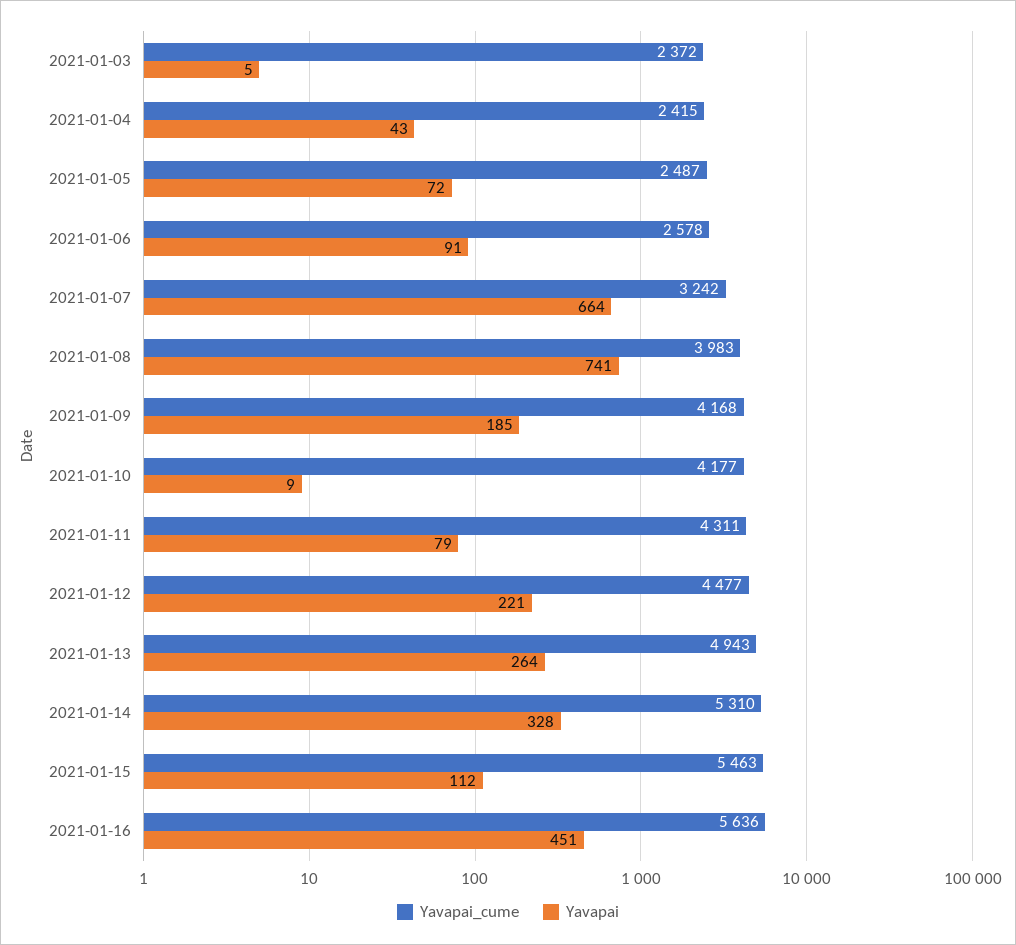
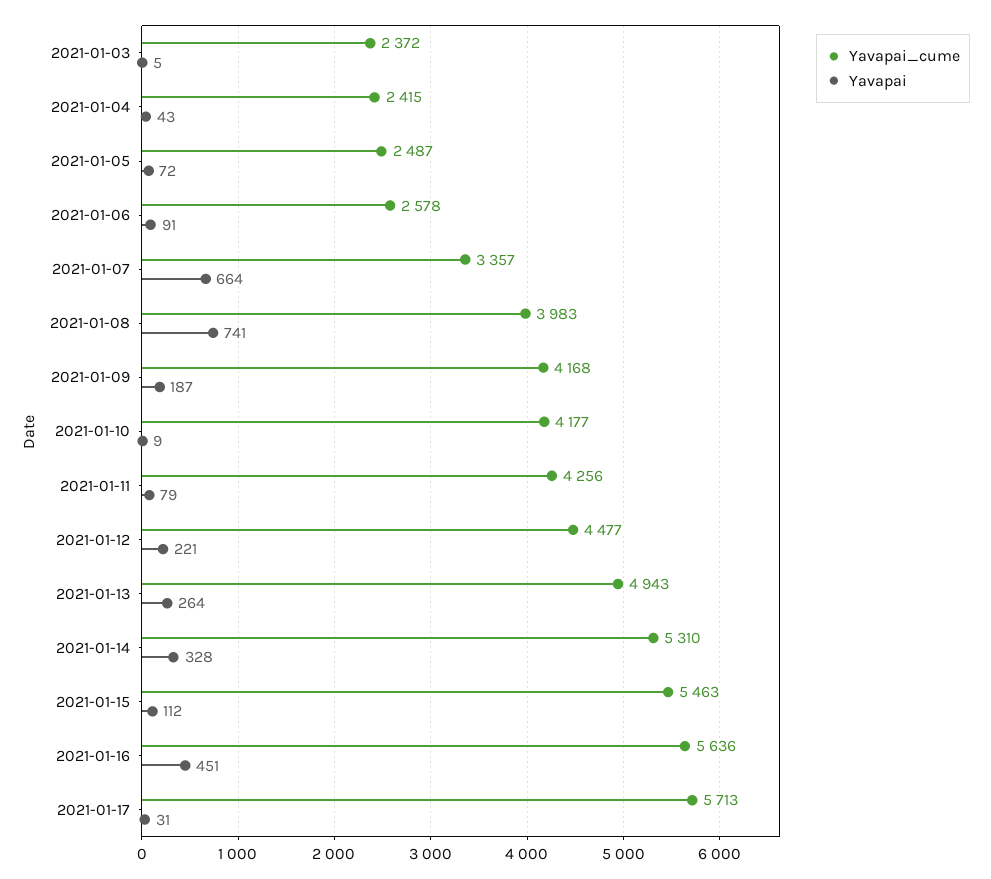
Yavapai_cume, 2021-01-07: 3242 -> 3357
Yavapai, 2021-01-09: 185 -> 187
Yavapai_cume, 2021-01-11: 4311 -> 4256
Yavapai_cume, 2021-01-17: none -> 5713
Yavapai, 2021-01-17: none -> 31

